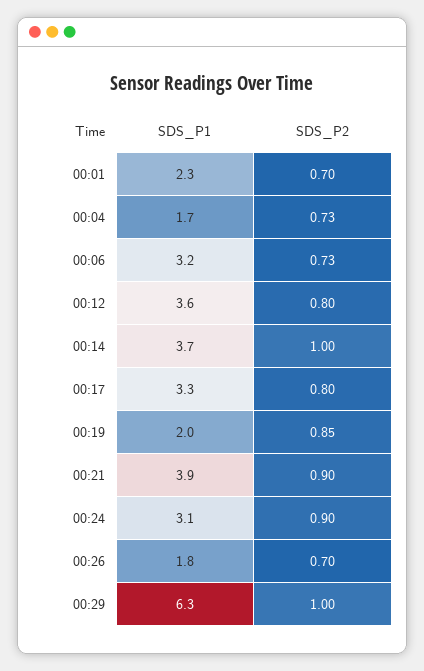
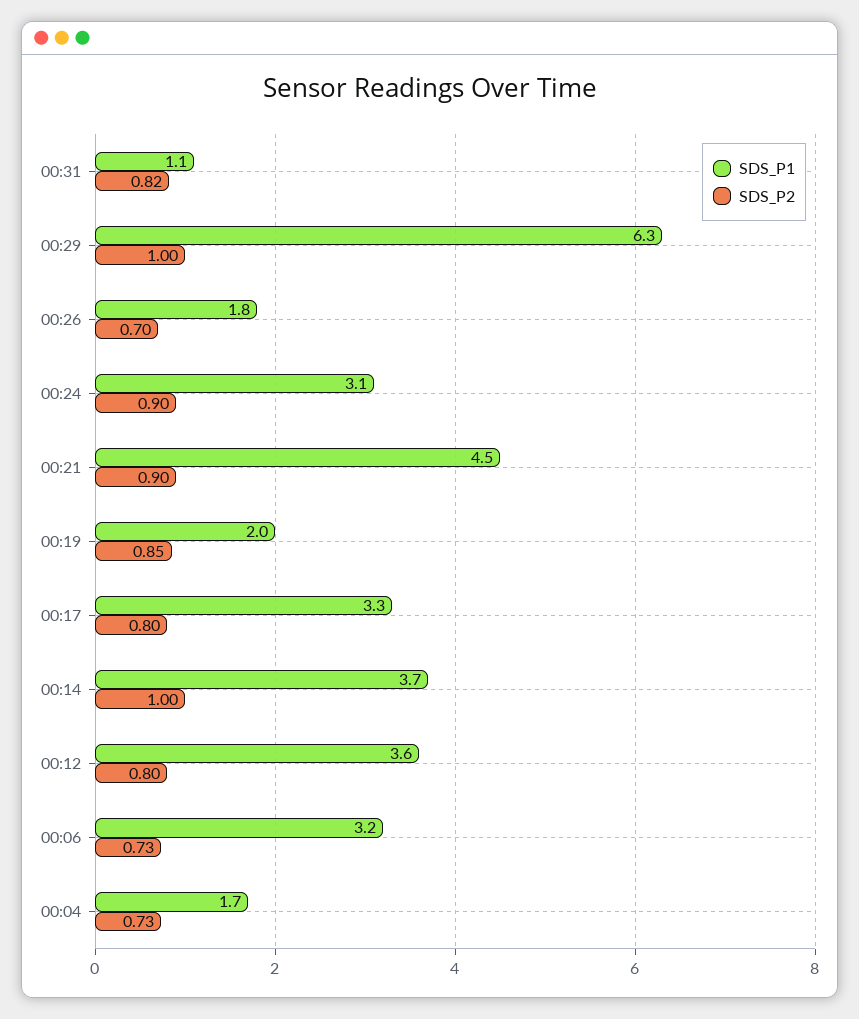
SDS_P1, 00:01: 2.3 -> none
SDS_P2, 00:01: 0.7 -> none
SDS_P1, 00:21: 3.9 -> 4.5
SDS_P1, 00:31: none -> 1.1
SDS_P2, 00:31: none -> 0.82

